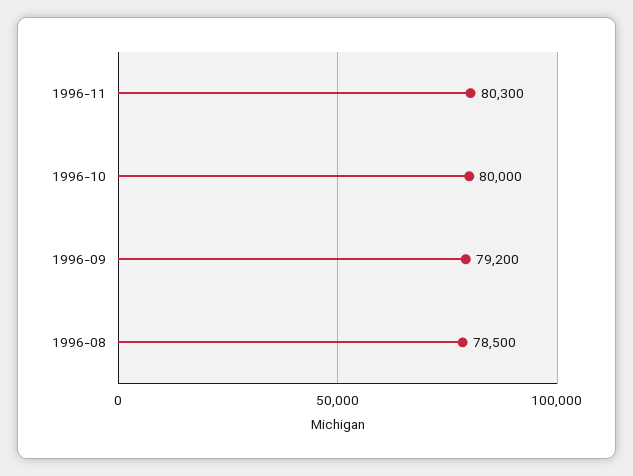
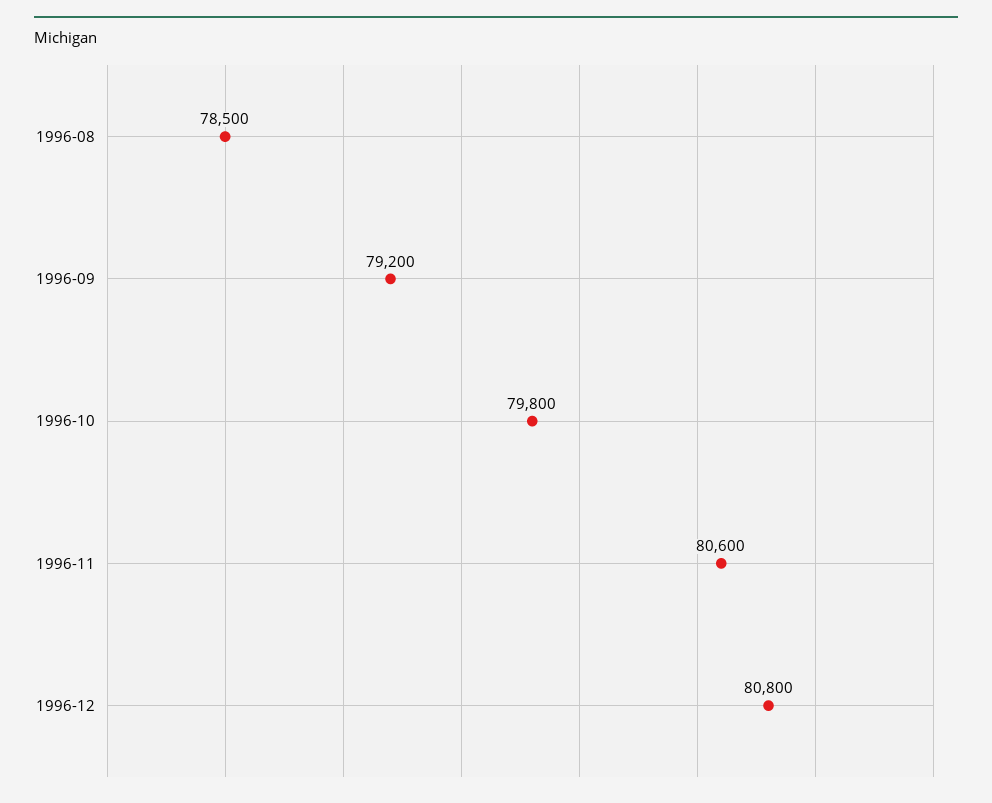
1996-11: 80300 -> 80600
1996-10: 80000 -> 79800
1996-12: none -> 80800

